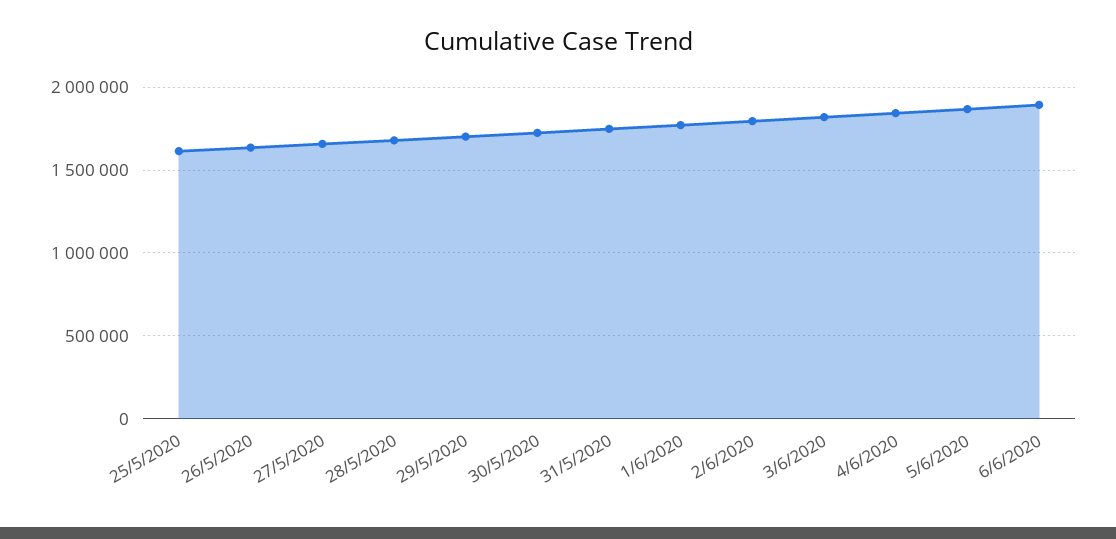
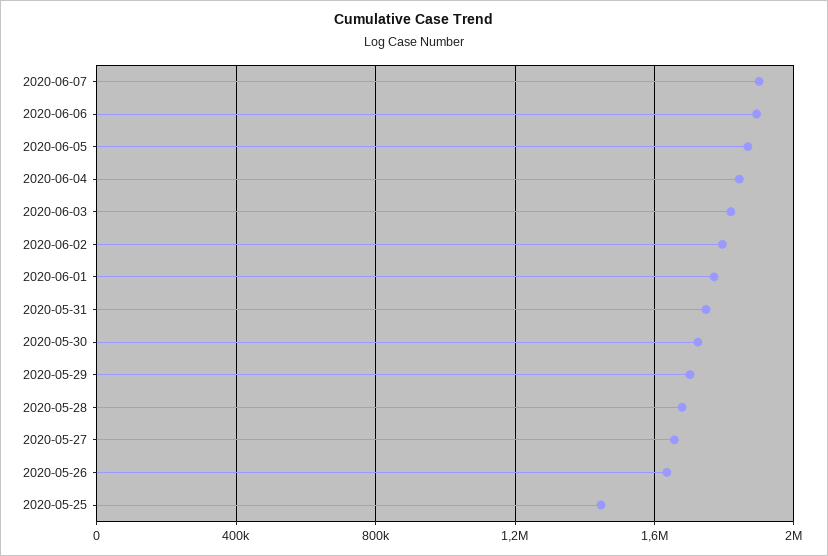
25/5/2020: 1600000 -> 1450000
2020-06-07: none -> 1900000

